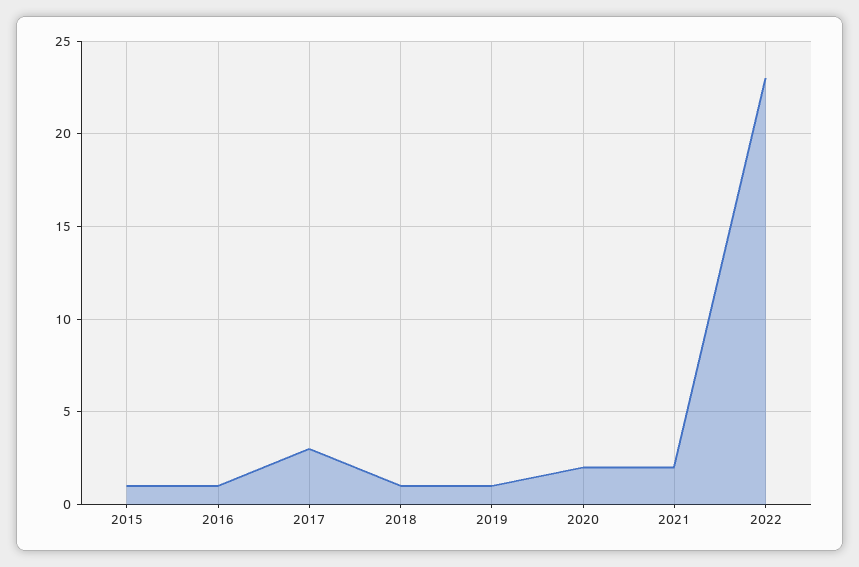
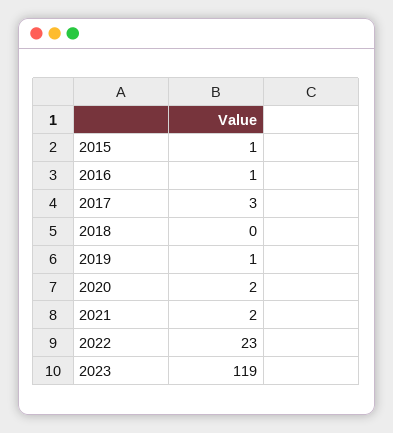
2018: 1 -> 0
2023: none -> 119

